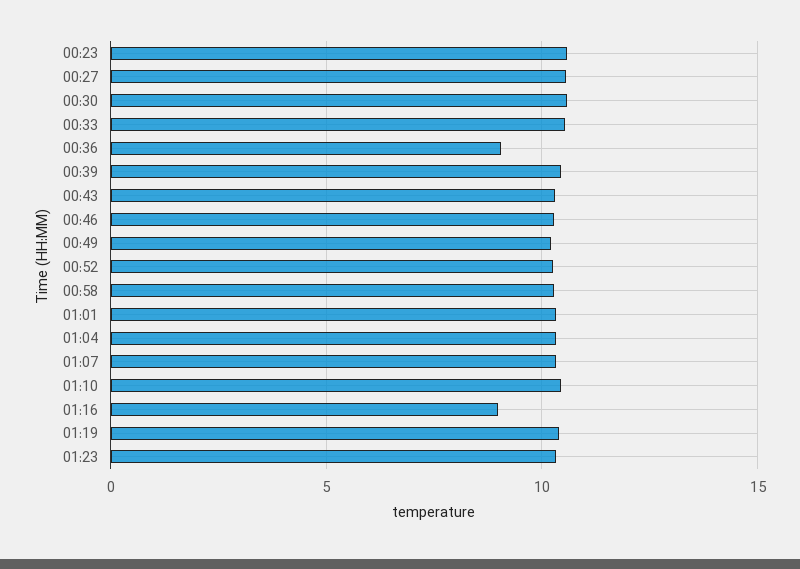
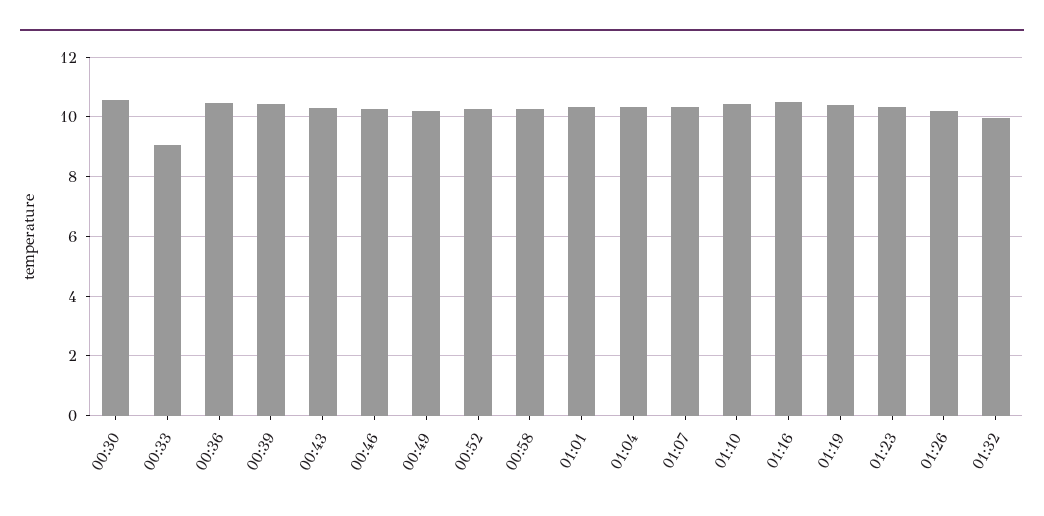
00:23: 10.5 -> none
00:27: 10.5 -> none
00:33: 10.5 -> 9
00:36: 9 -> 10.5
01:16: 9 -> 10.5
01:26: none -> 10.25
01:32: none -> 10

